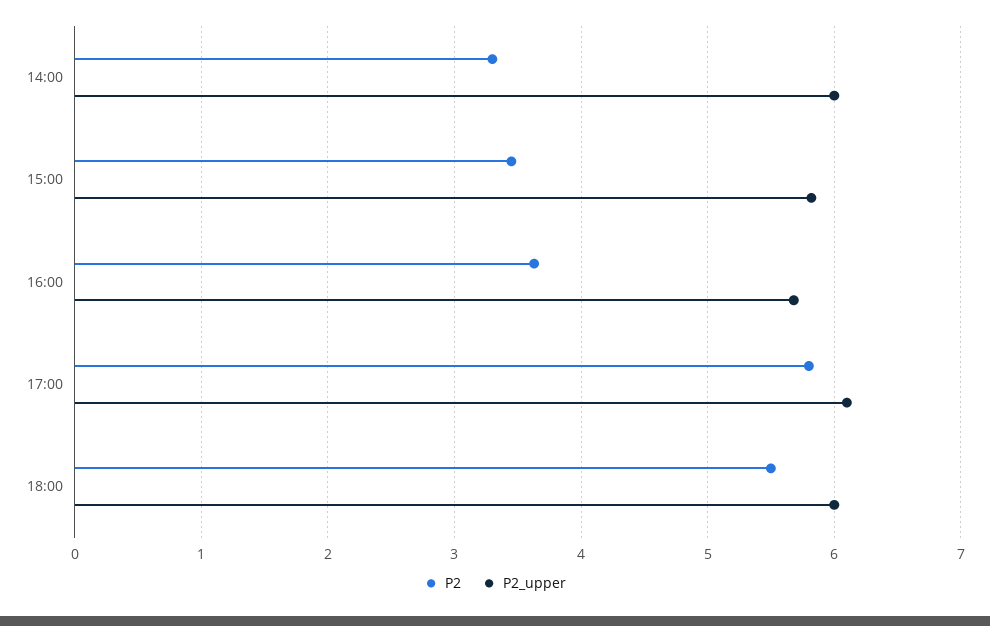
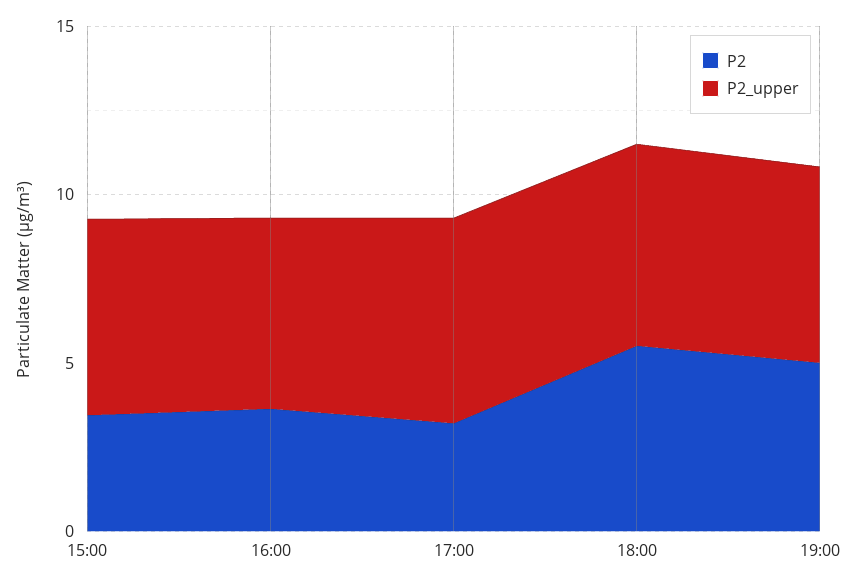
P2, 14:00: 3.3 -> none
P2_upper, 14:00: 6 -> none
P2, 17:00: 5.8 -> 3
P2, 19:00: none -> 5
P2_upper, 19:00: none -> 6

